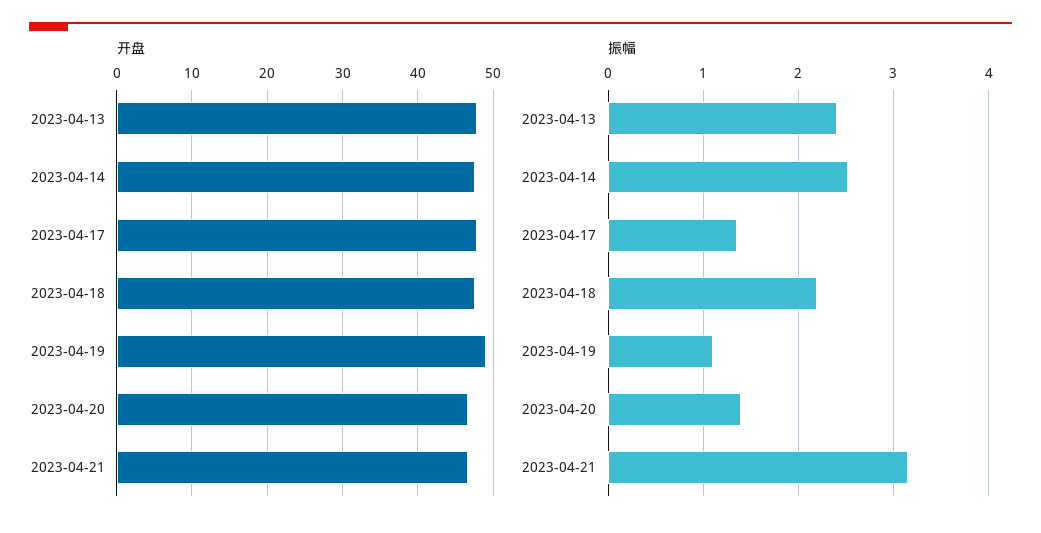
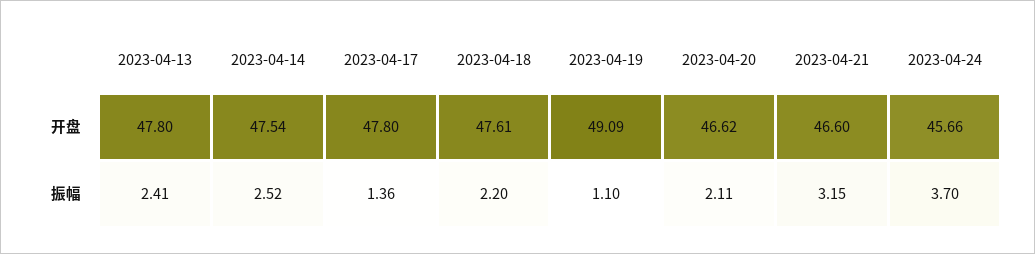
振幅, 2023-04-20: 1.4 -> 2.11
开盘, 2023-04-24: none -> 45.66
振幅, 2023-04-24: none -> 3.7

